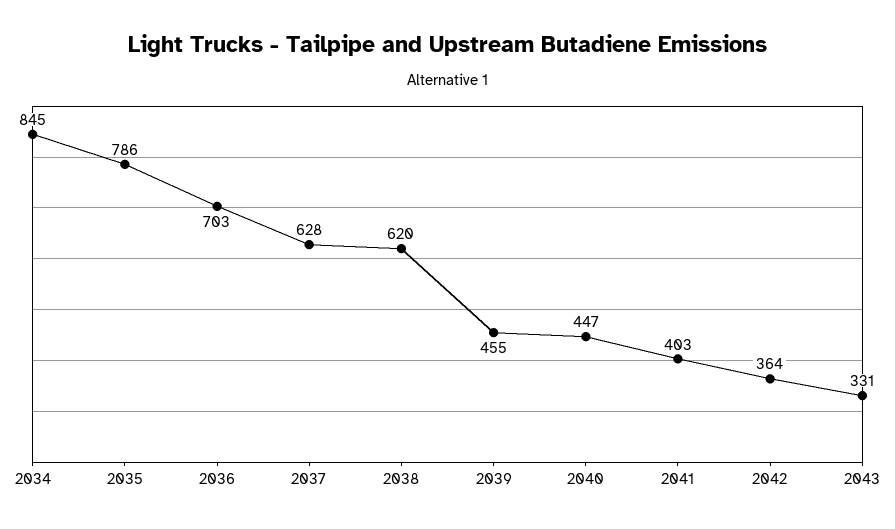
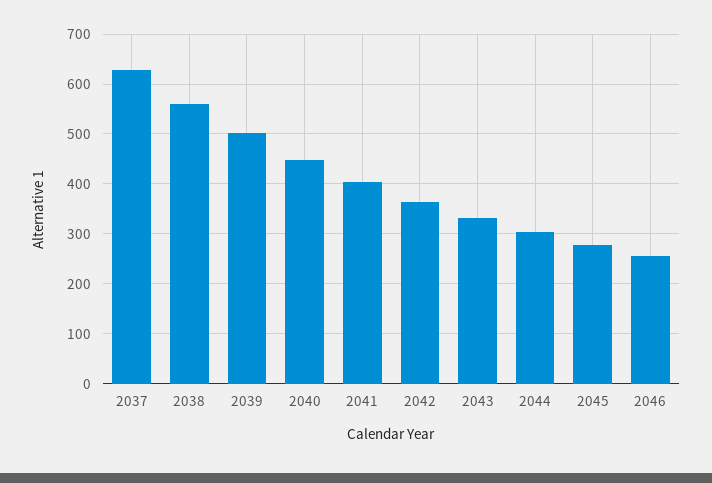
2034: 845 -> none
2035: 786 -> none
2036: 703 -> none
2038: 620 -> 560
2039: 455 -> 500
2044: none -> 300
2045: none -> 280
2046: none -> 260

